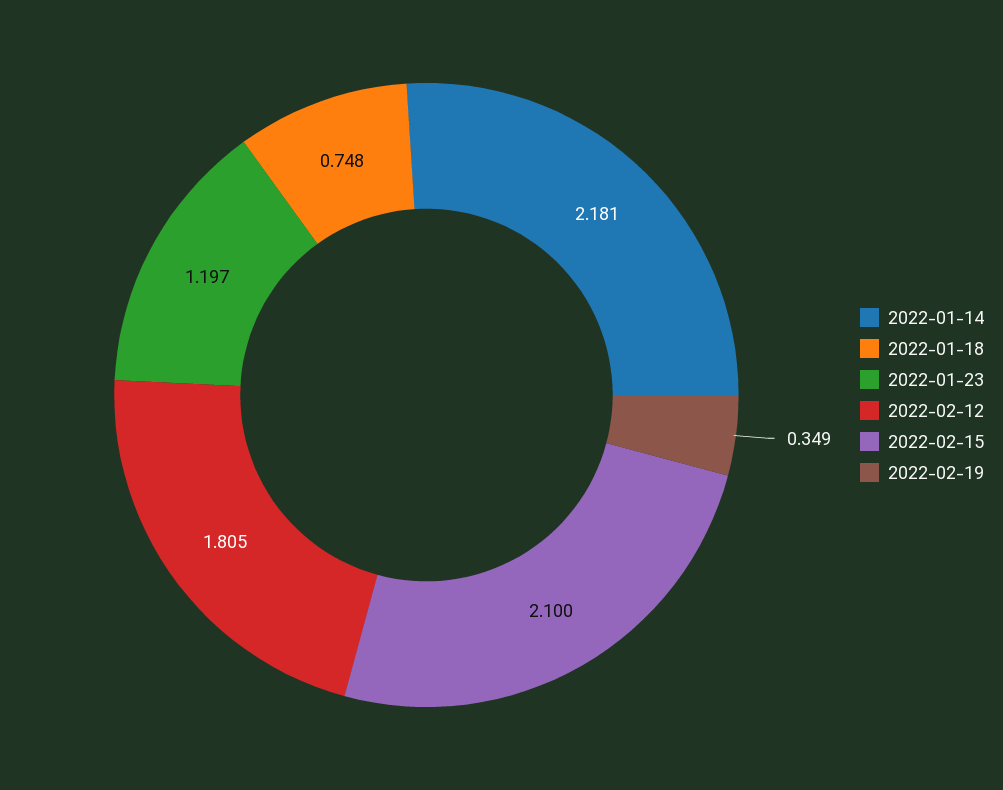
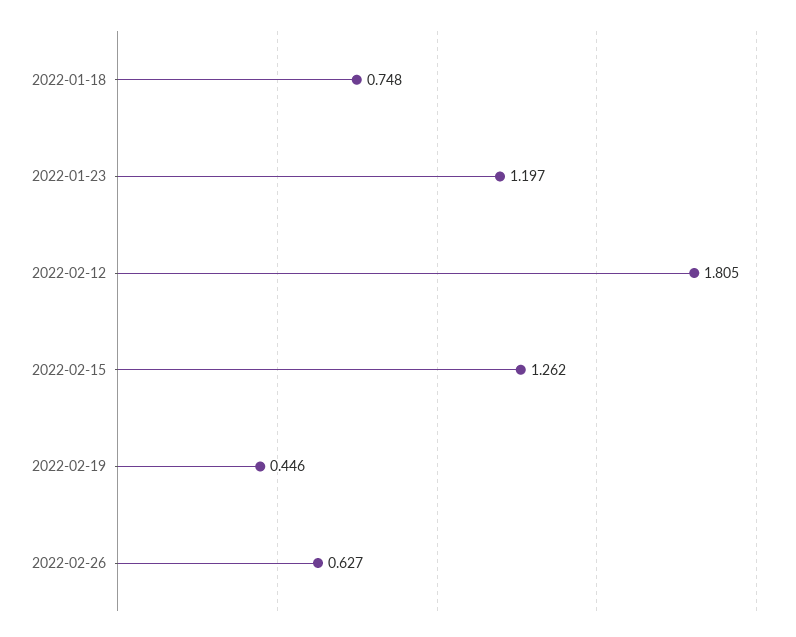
2022-01-14: 2.181 -> none
2022-02-15: 2.1 -> 1.262
2022-02-19: 0.349 -> 0.446
2022-02-26: none -> 0.627

